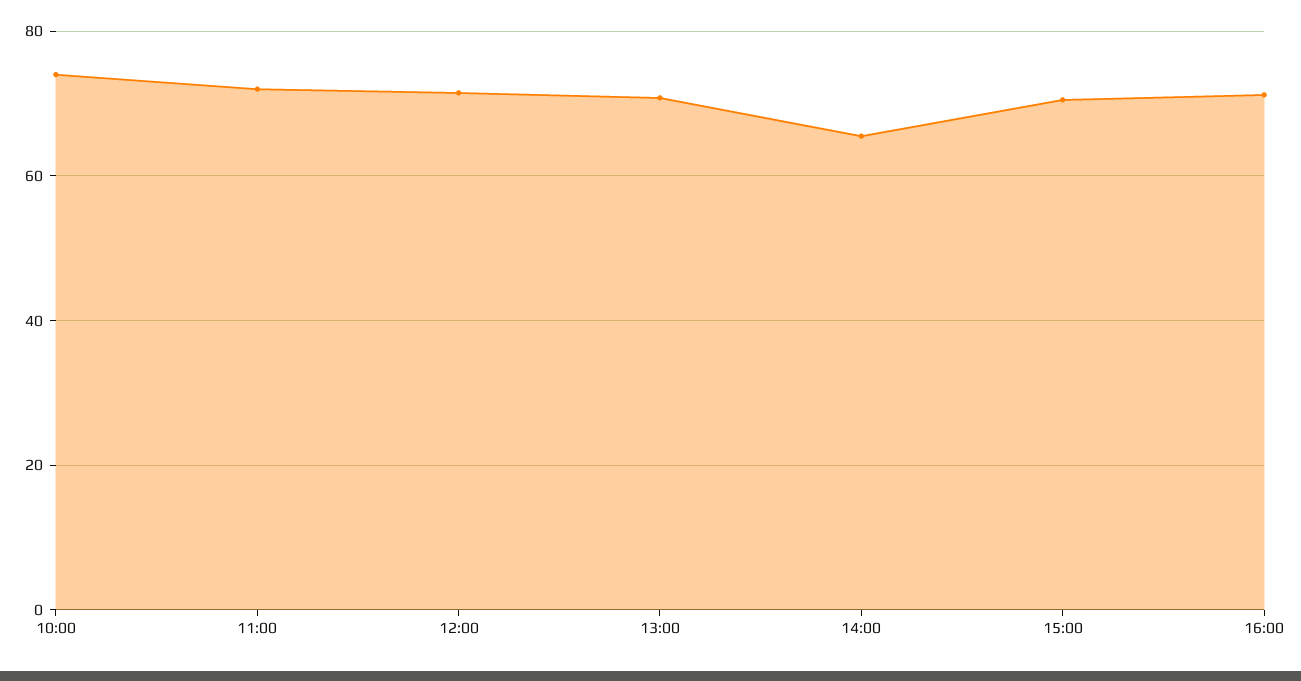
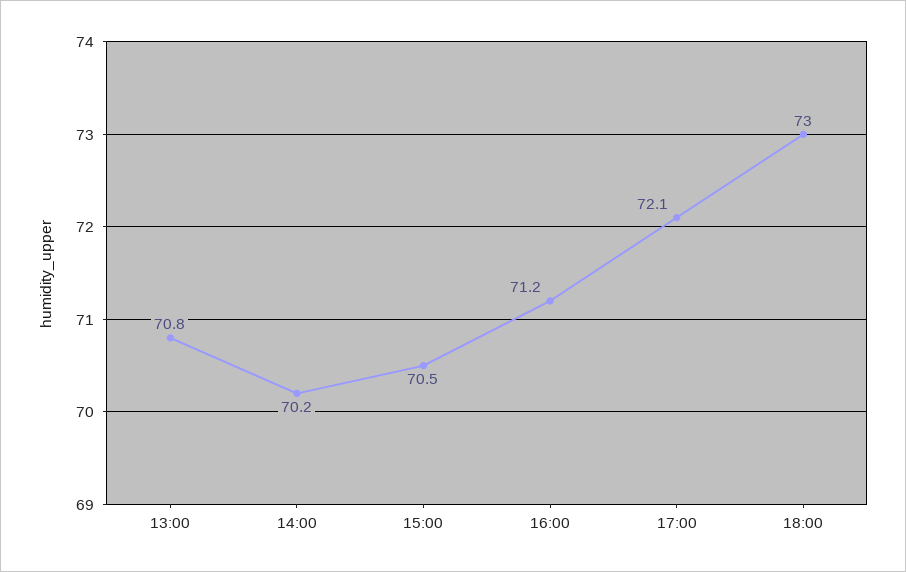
10:00: 74 -> none
11:00: 72 -> none
12:00: 72 -> none
14:00: 66 -> 70.2
17:00: none -> 72.1
18:00: none -> 73

